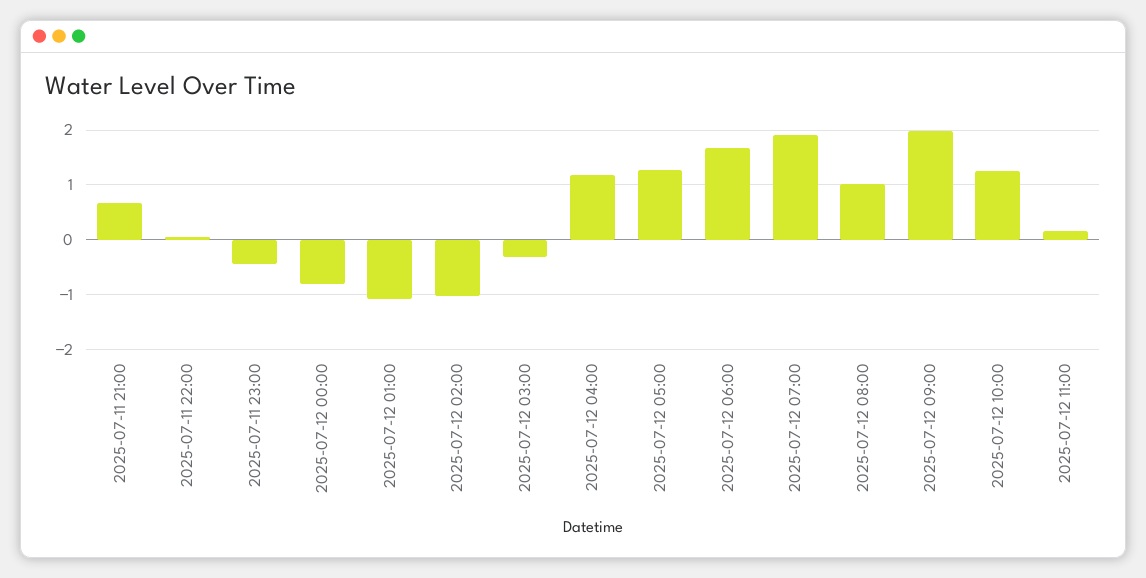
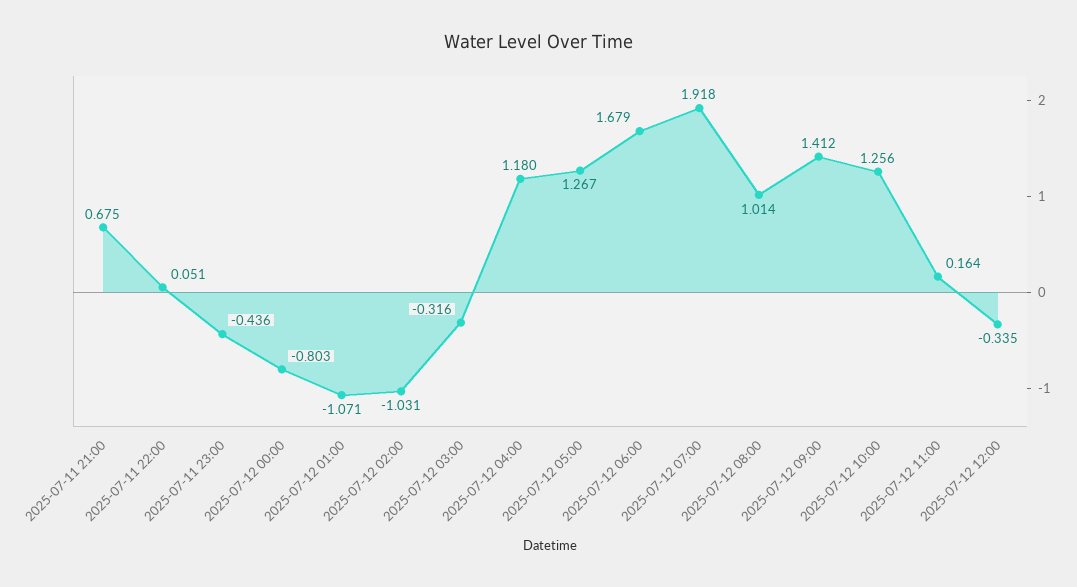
2025-07-12 09:00: 2 -> 1.412
2025-07-12 12:00: none -> -0.335

